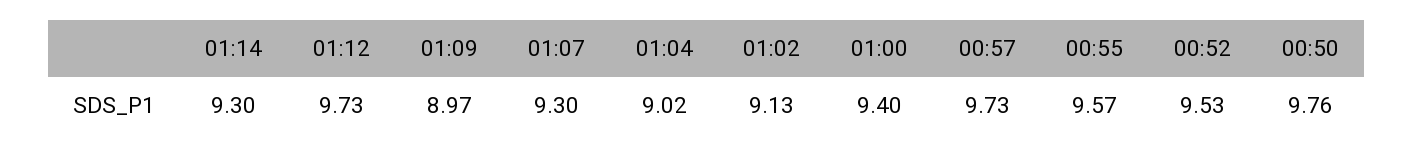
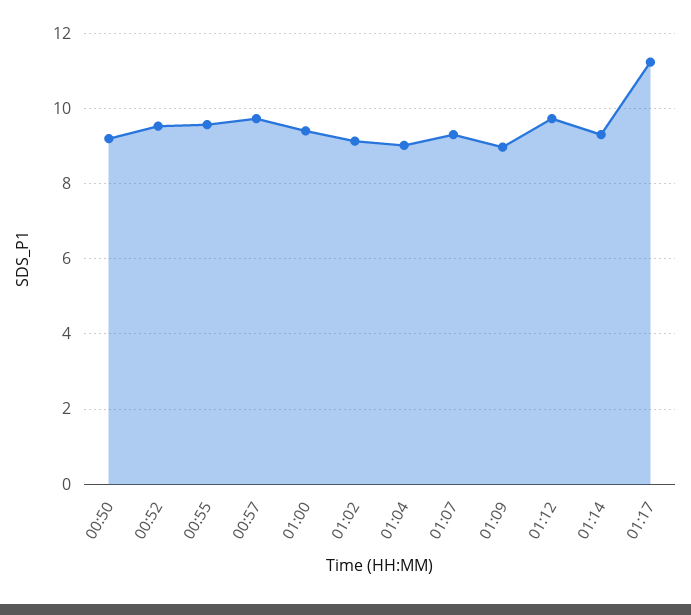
00:50: 9.76 -> 9.2
01:17: none -> 11.2

